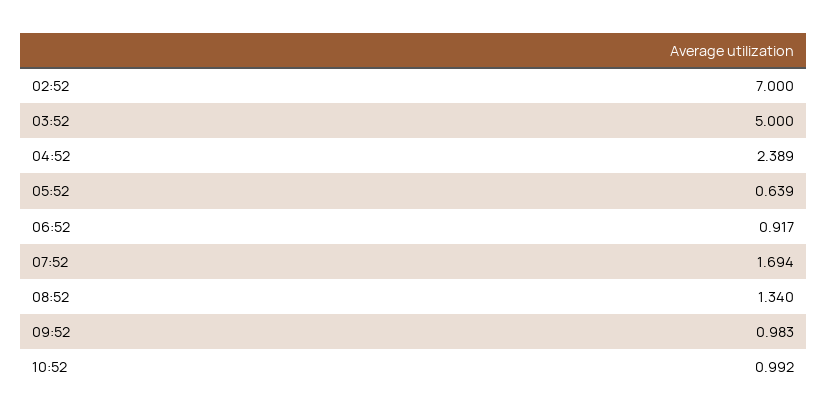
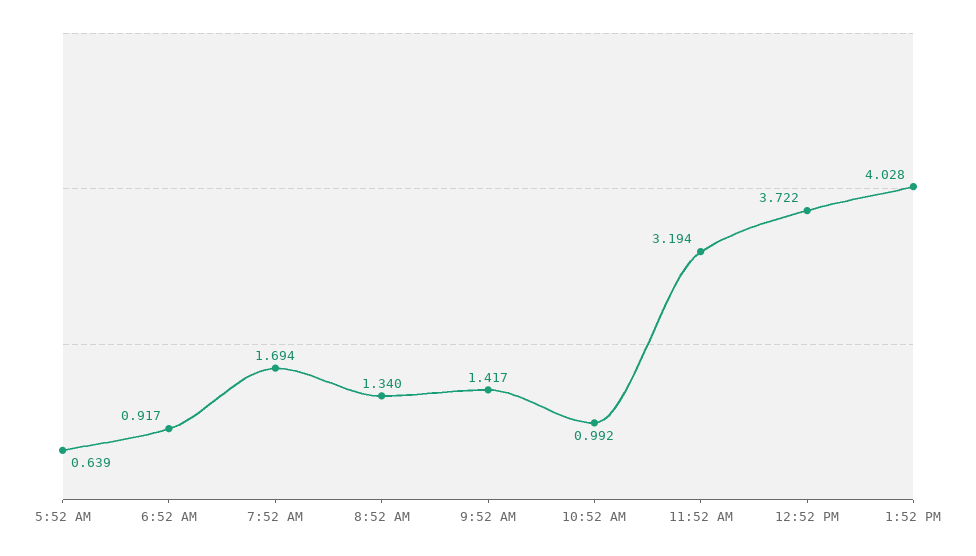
02:52: 7 -> none
03:52: 5 -> none
04:52: 2.389 -> none
09:52: 0.983 -> 1.417
11:52 AM: none -> 3.194
12:52 PM: none -> 3.722
1:52 PM: none -> 4.028

